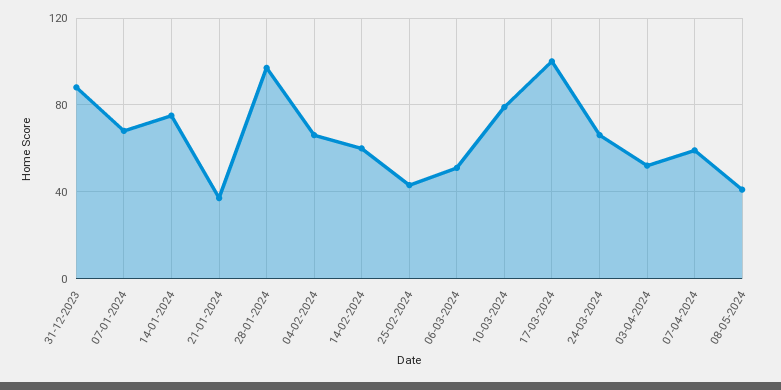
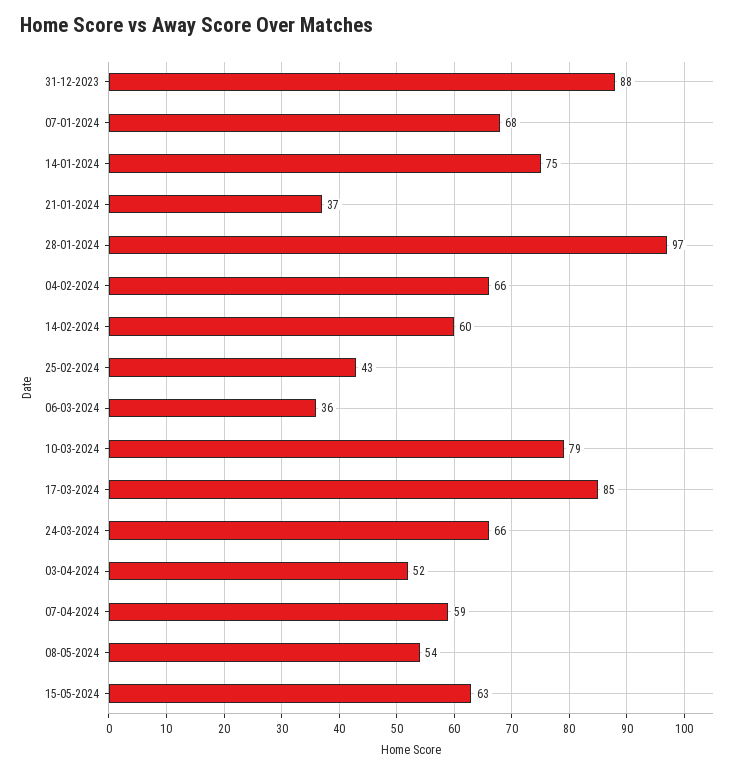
06-03-2024: 50 -> 36
17-03-2024: 100 -> 85
08-05-2024: 40 -> 54
15-05-2024: none -> 63

